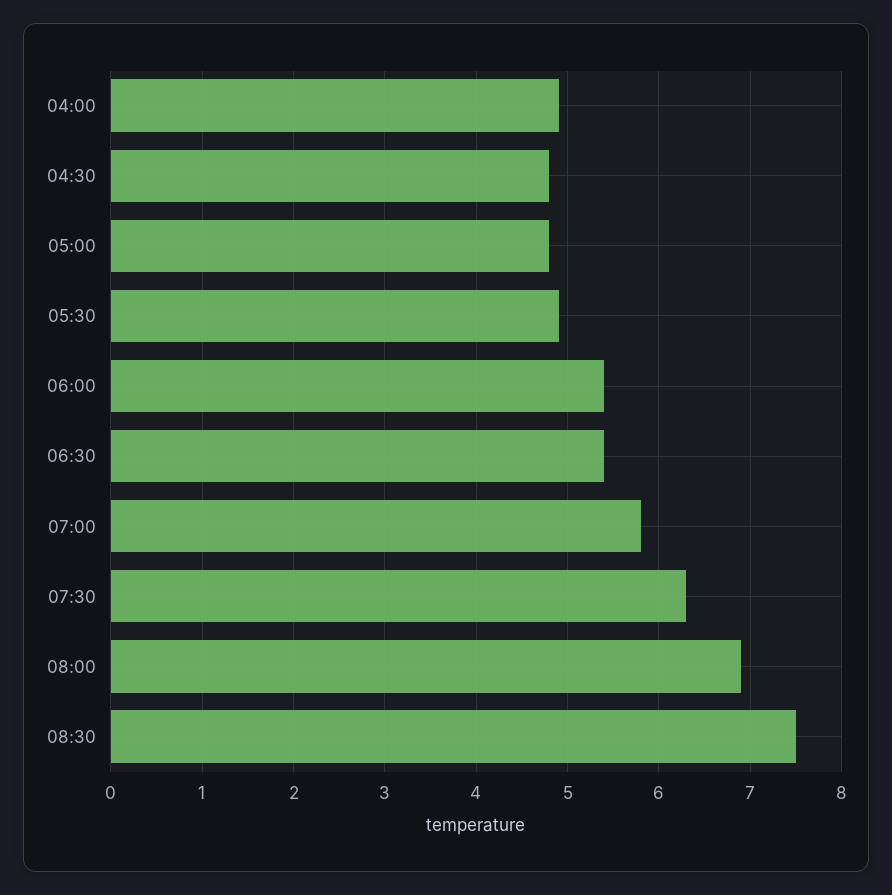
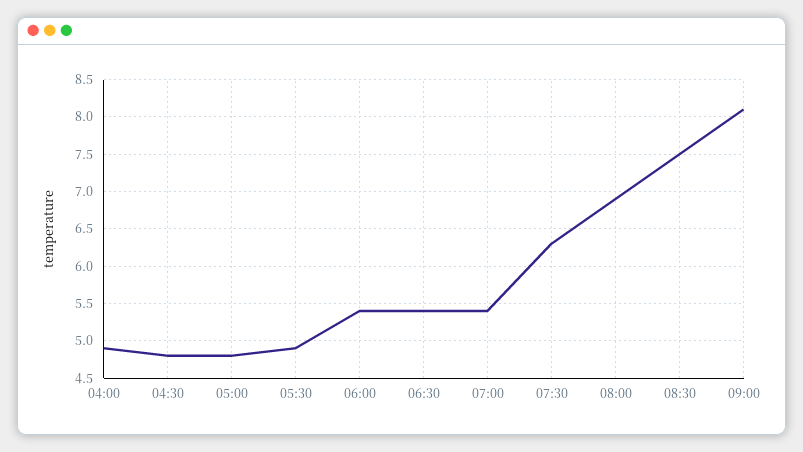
07:00: 5.8 -> 5.4
09:00: none -> 8.1

